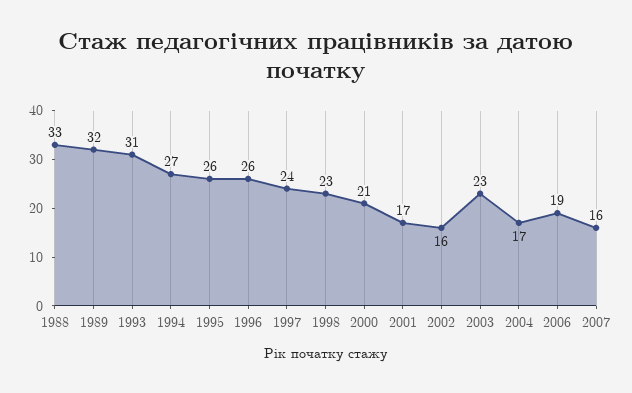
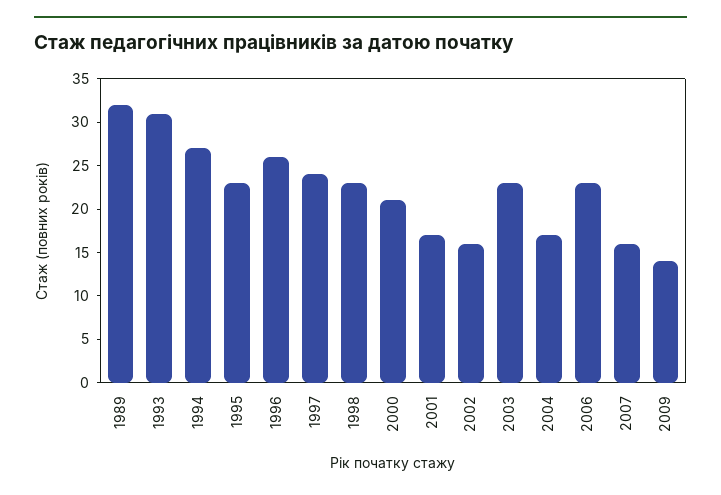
1988: 33 -> none
1995: 26 -> 23
2006: 19 -> 23
2009: none -> 14

